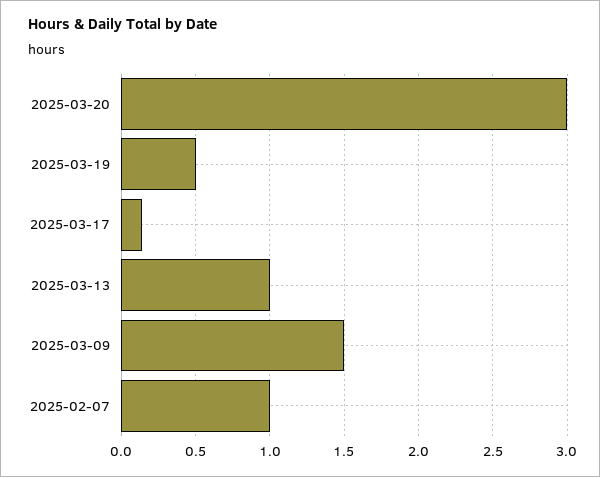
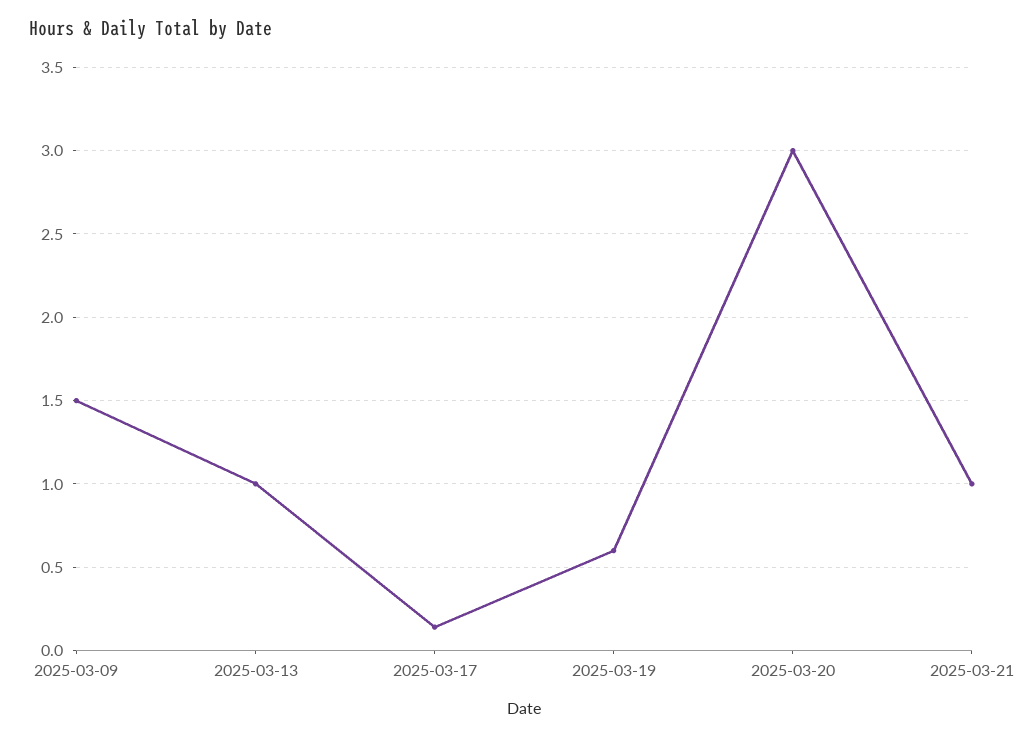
2025-03-19: 0.5 -> 0.6
2025-02-07: 1 -> none
2025-03-21: none -> 1

